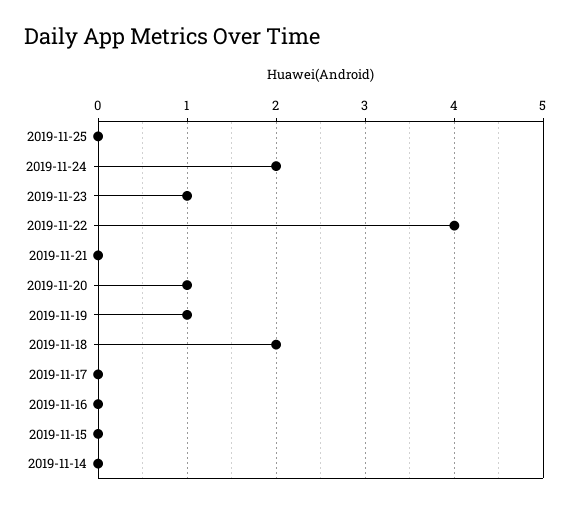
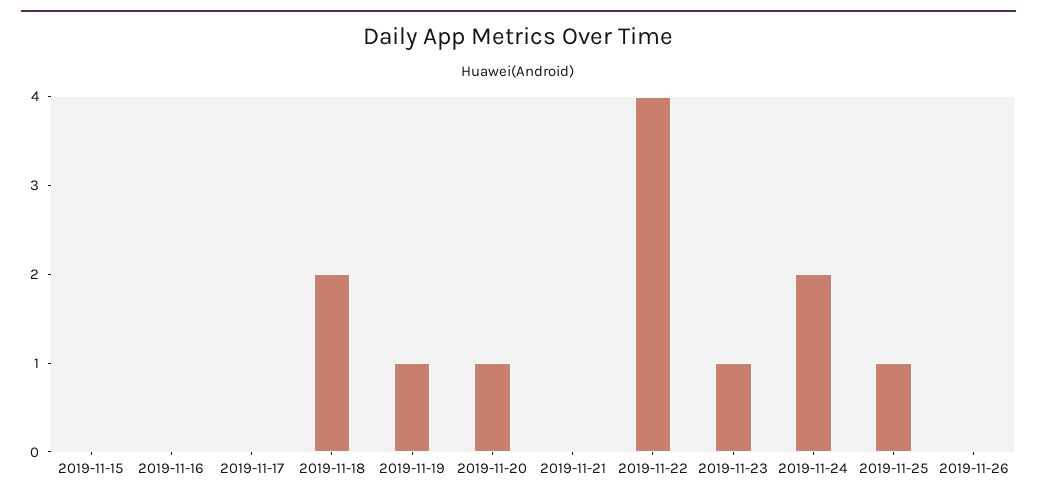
2019-11-25: 0 -> 1
2019-11-14: 0 -> none
2019-11-26: none -> 0

